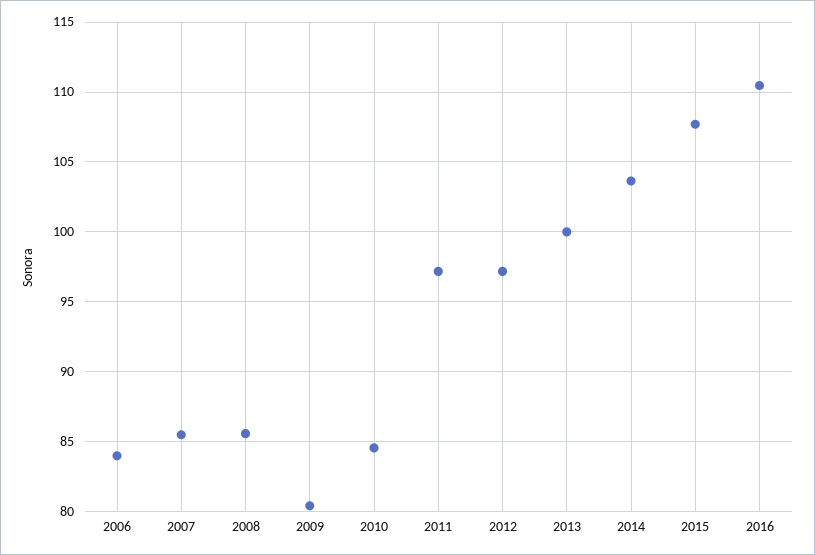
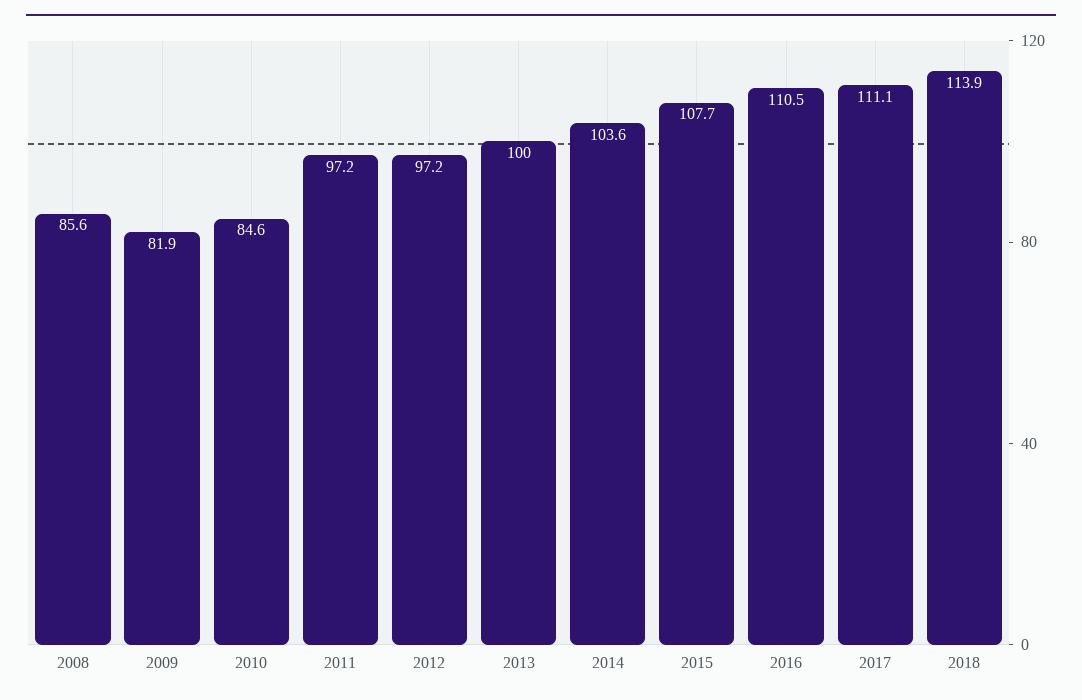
2006: 84 -> none
2007: 85.5 -> none
2009: 80.5 -> 81.9
2017: none -> 111.1
2018: none -> 113.9

